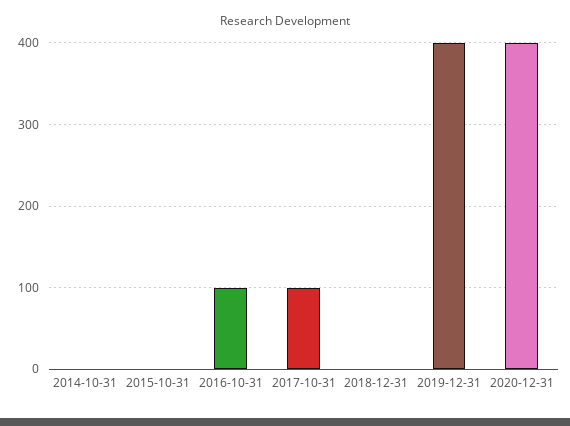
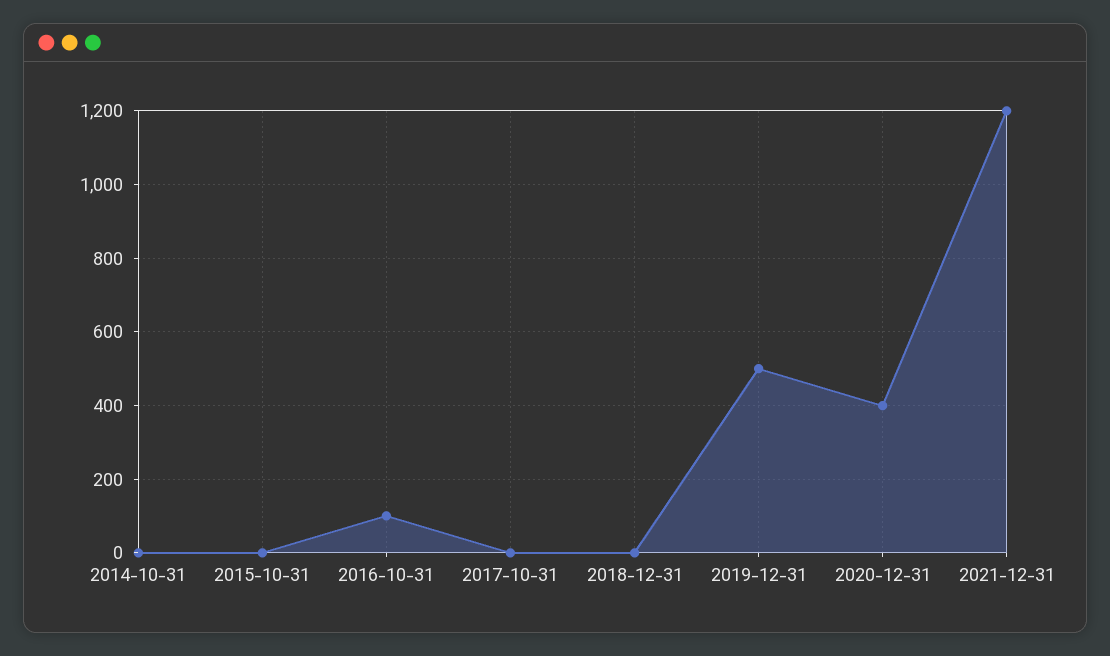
2017-10-31: 100 -> 0
2019-12-31: 400 -> 500
2021-12-31: none -> 1200

